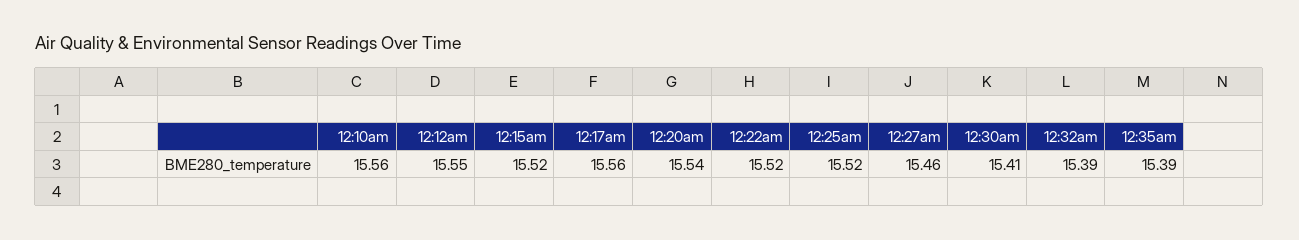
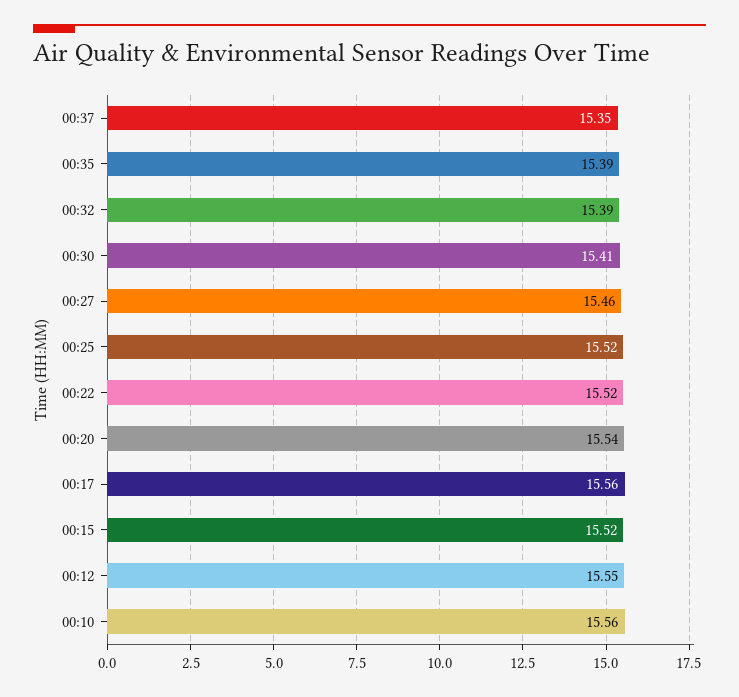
00:37: none -> 15.35

